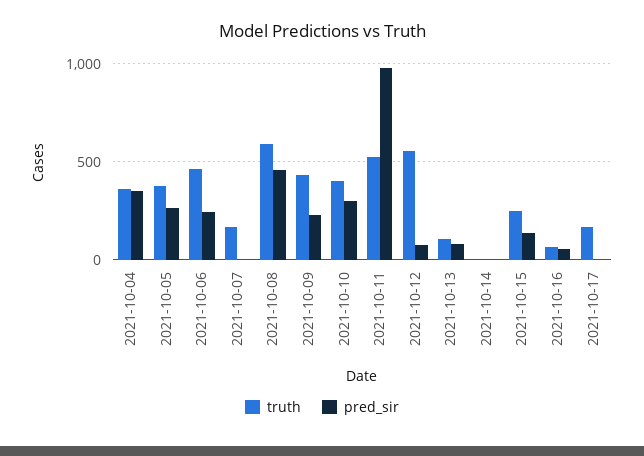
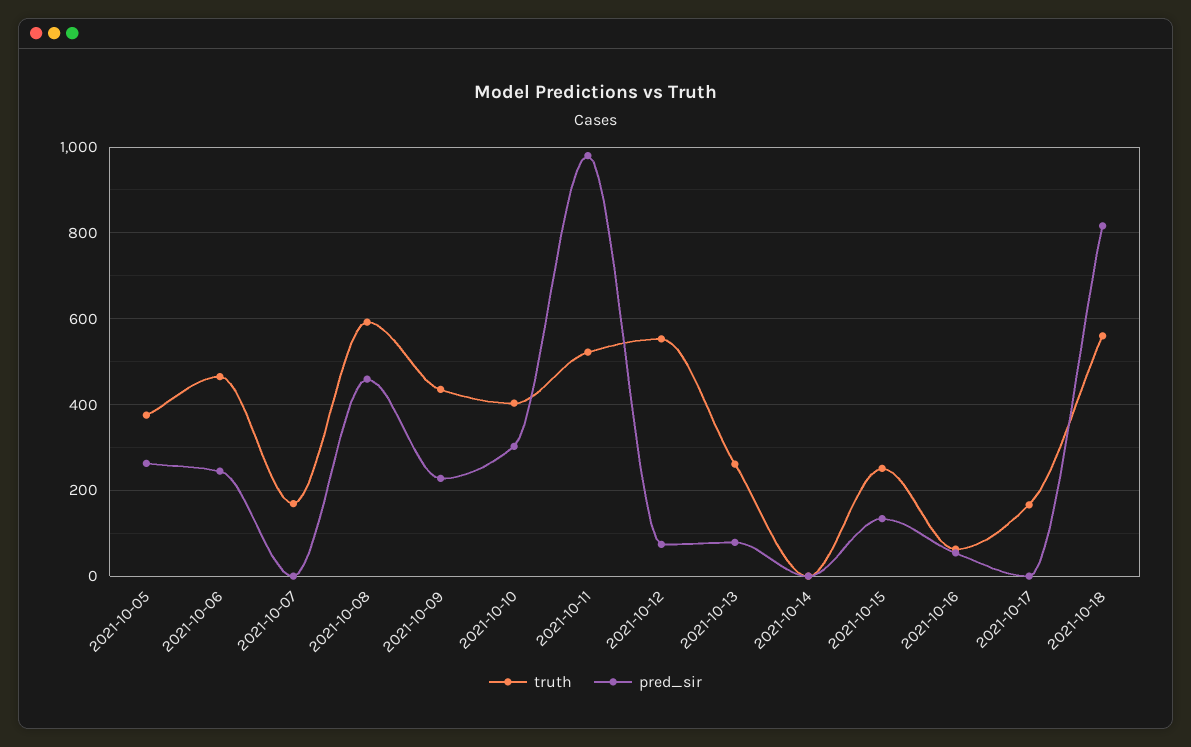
truth, 2021-10-04: 350 -> none
pred_sir, 2021-10-04: 350 -> none
truth, 2021-10-13: 100 -> 260
truth, 2021-10-18: none -> 560
pred_sir, 2021-10-18: none -> 820

